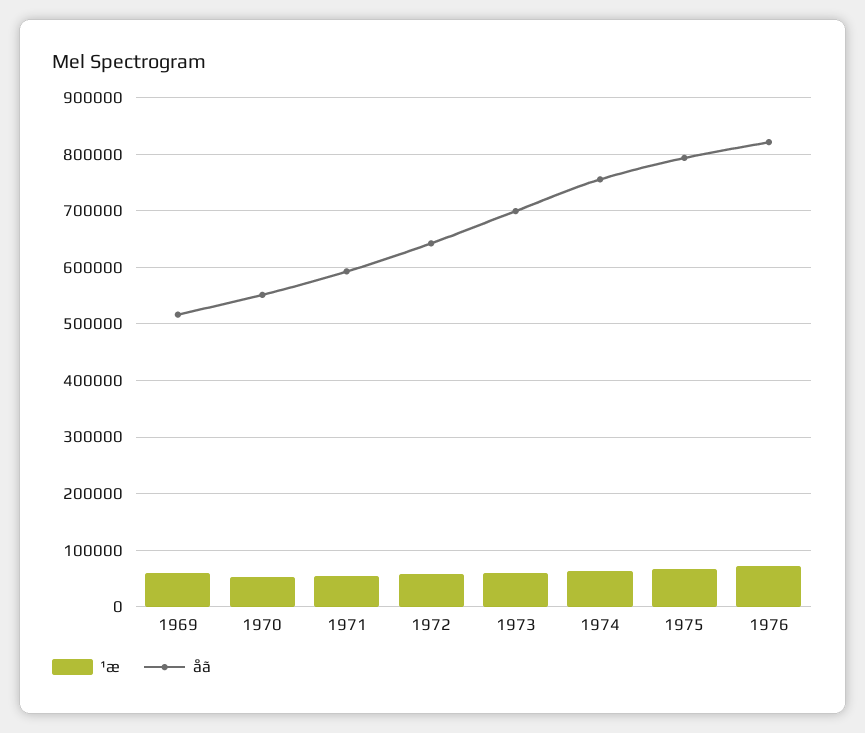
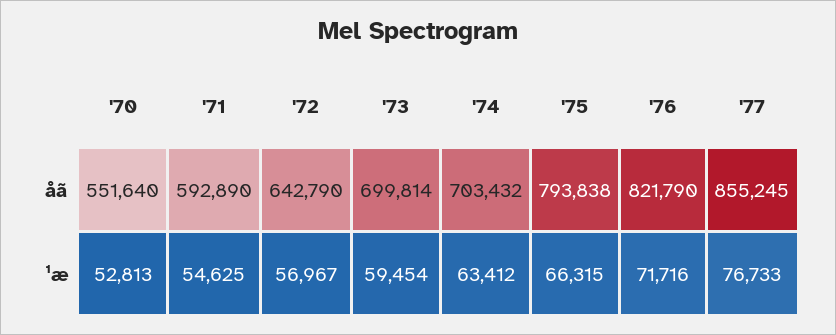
¹æ, 1969: 60000 -> none
åã, 1969: 520000 -> none
åã, 1974: 760000 -> 703432
åã, '77: none -> 855245
¹æ, '77: none -> 76733

